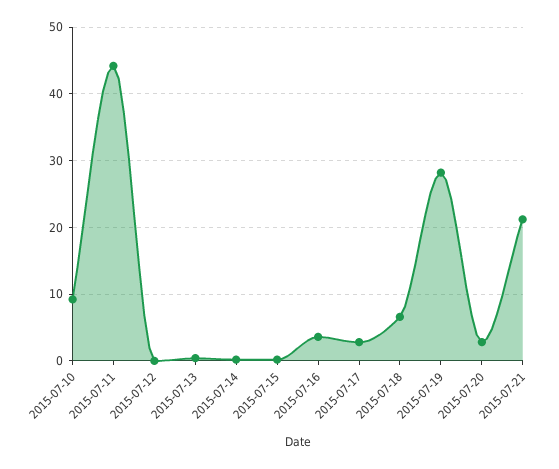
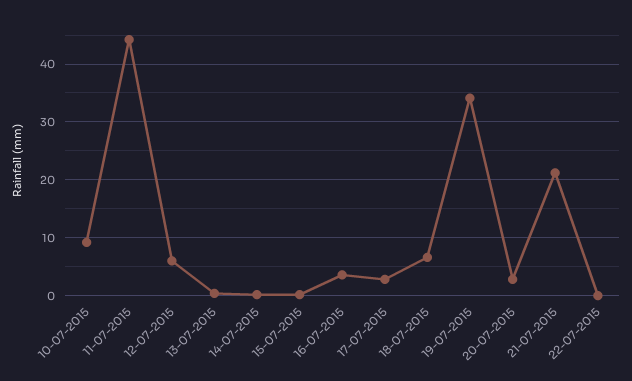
2015-07-12: 0 -> 6
2015-07-19: 28 -> 34
22-07-2015: none -> 0

